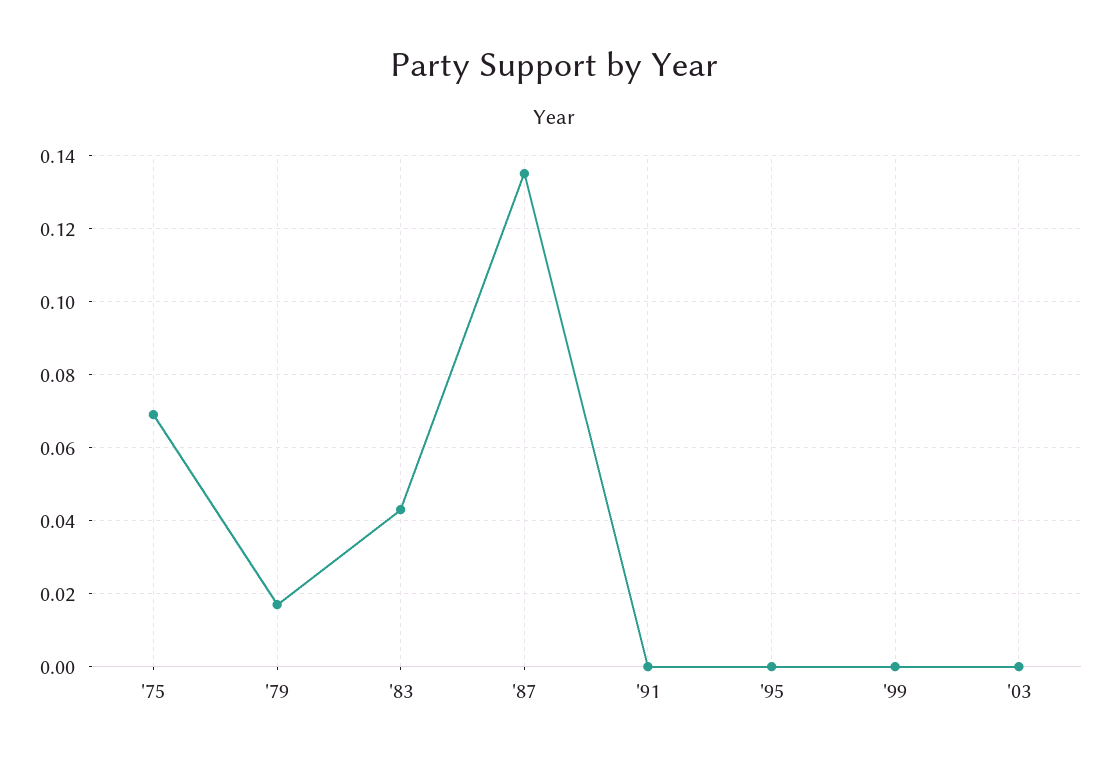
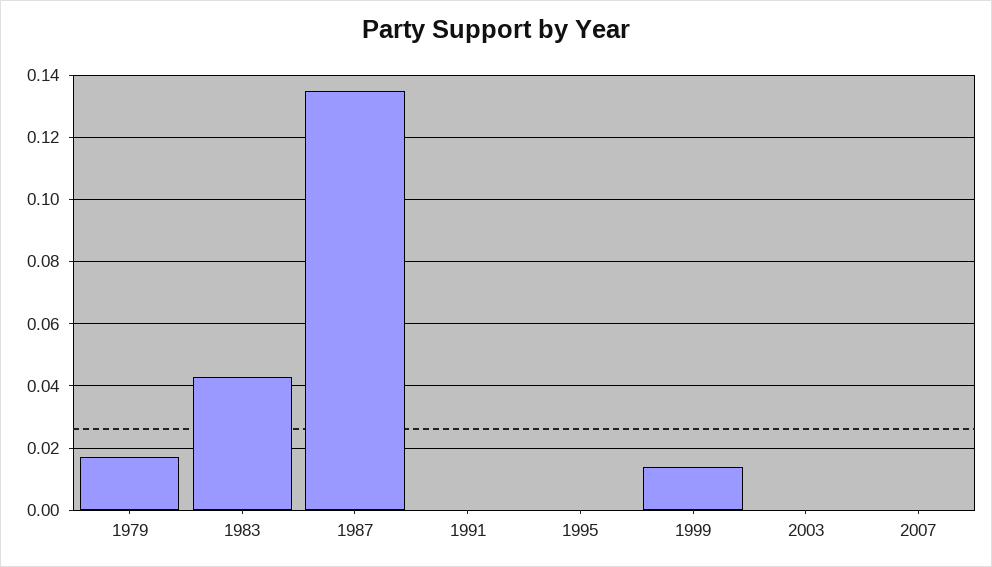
'75: 0.07 -> none
'99: 0 -> 0.015
2007: none -> 0

